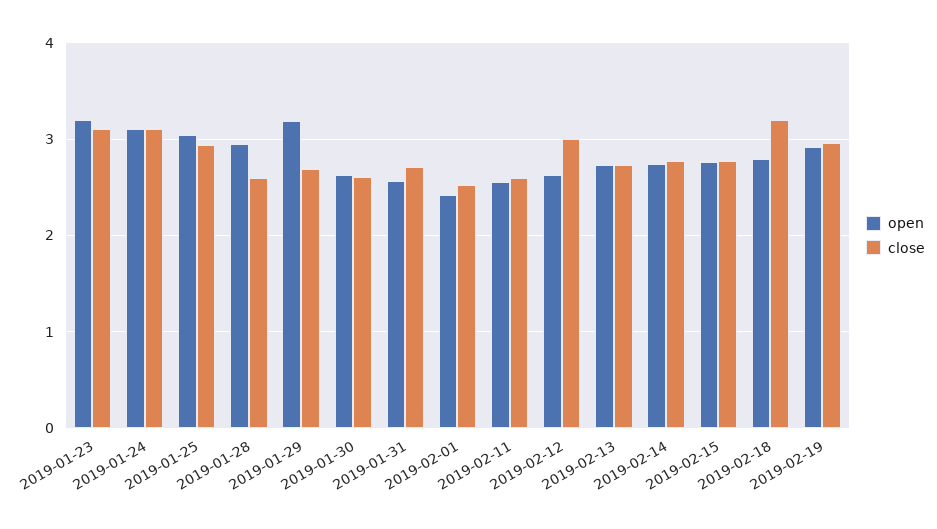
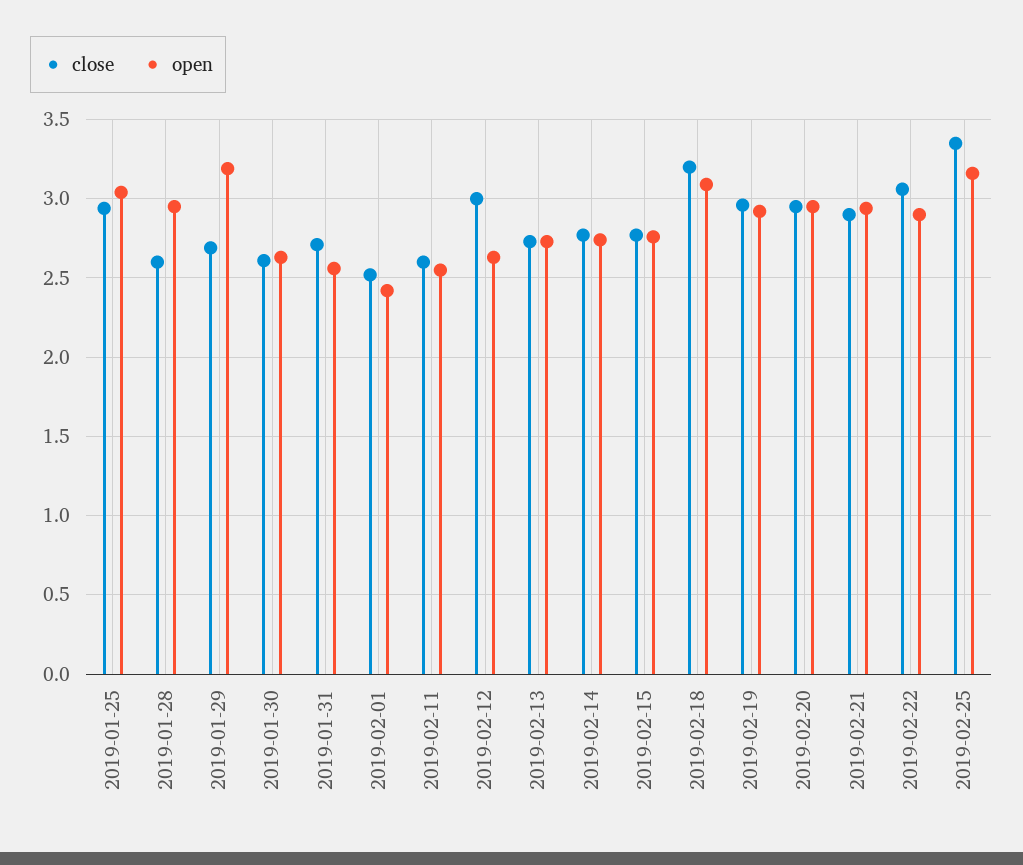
open, 2019-01-23: 3.2 -> none
close, 2019-01-23: 3.1 -> none
open, 2019-01-24: 3.1 -> none
close, 2019-01-24: 3.1 -> none
open, 2019-02-18: 2.8 -> 3.1
close, 2019-02-20: none -> 2.95
open, 2019-02-20: none -> 2.95
close, 2019-02-21: none -> 2.9
open, 2019-02-21: none -> 2.95
close, 2019-02-22: none -> 3.05
open, 2019-02-22: none -> 2.9
close, 2019-02-25: none -> 3.35
open, 2019-02-25: none -> 3.15

